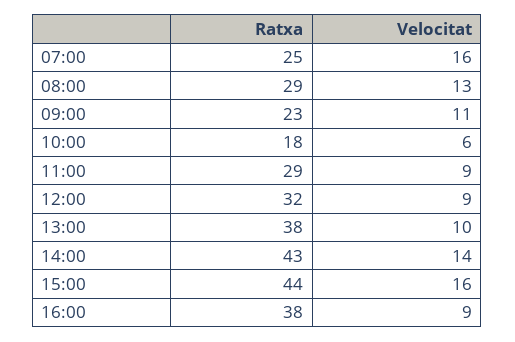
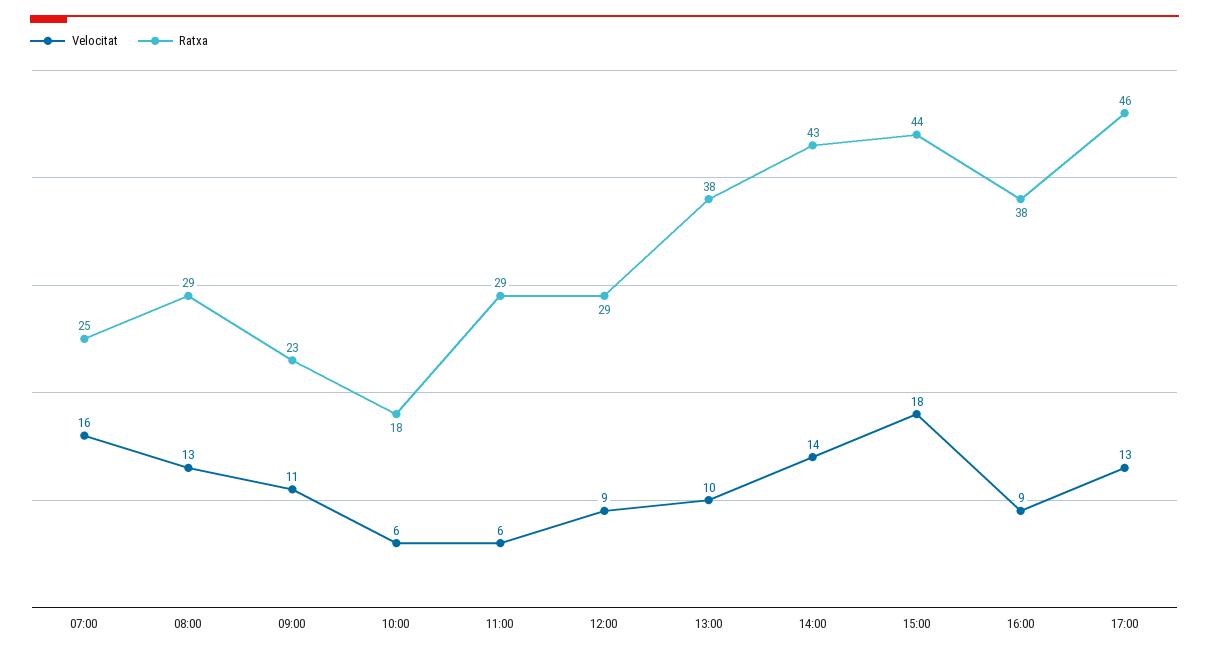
Velocitat, 11:00: 9 -> 6
Ratxa, 12:00: 32 -> 29
Velocitat, 15:00: 16 -> 18
Velocitat, 17:00: none -> 13
Ratxa, 17:00: none -> 46

